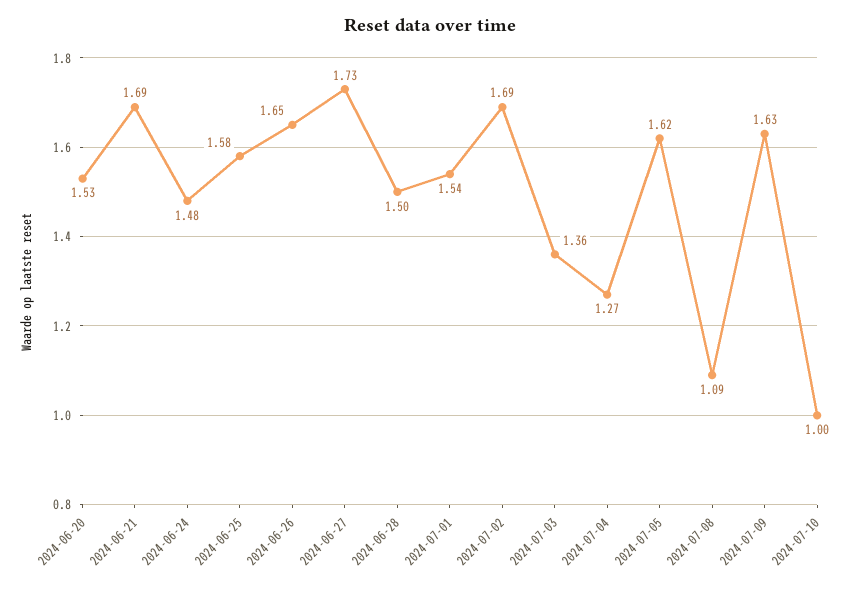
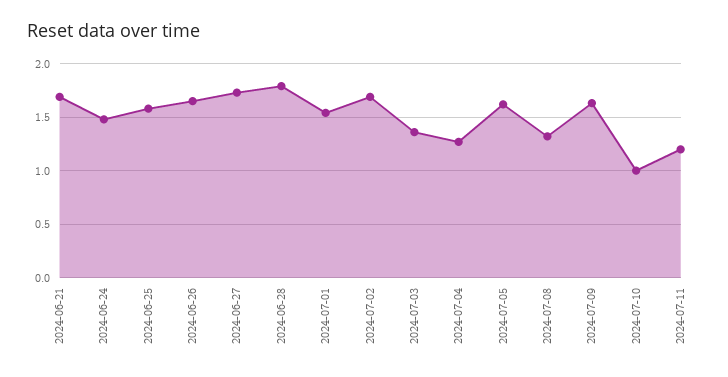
2024-06-20: 1.53 -> none
2024-06-28: 1.5 -> 1.8
2024-07-08: 1.09 -> 1.3
2024-07-11: none -> 1.2

